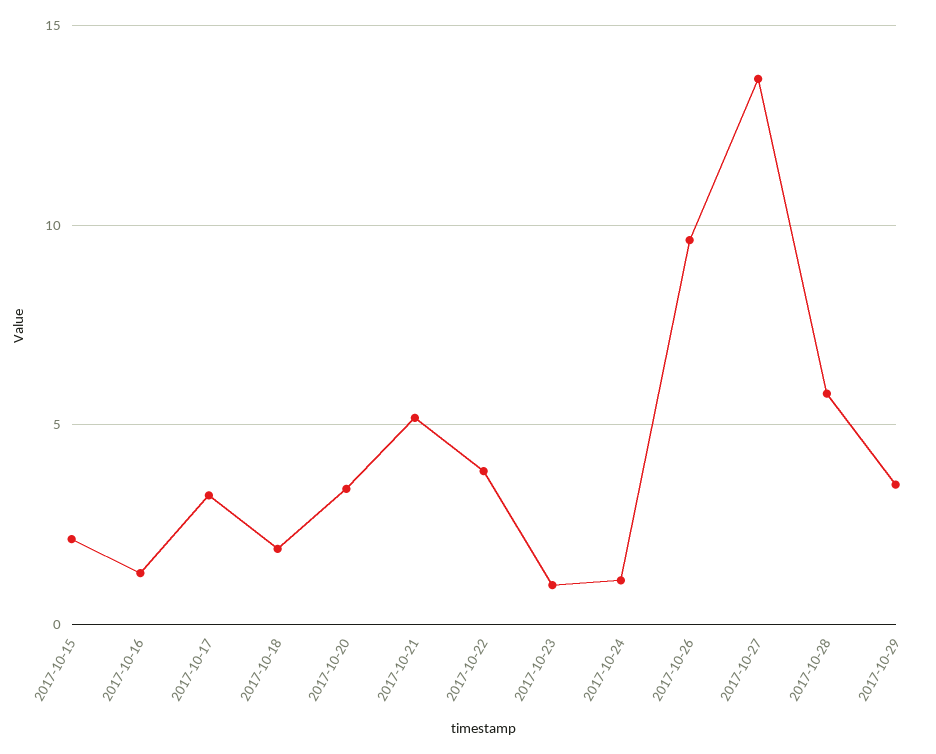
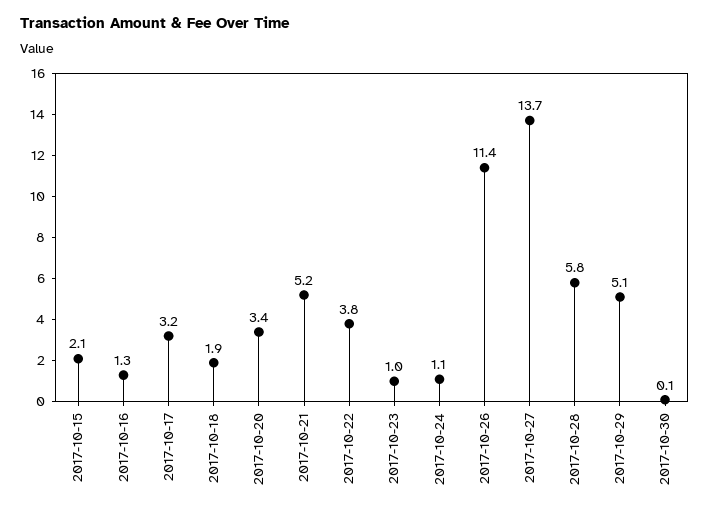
2017-10-26: 9.5 -> 11.4
2017-10-29: 3.5 -> 5.1
2017-10-30: none -> 0.1

